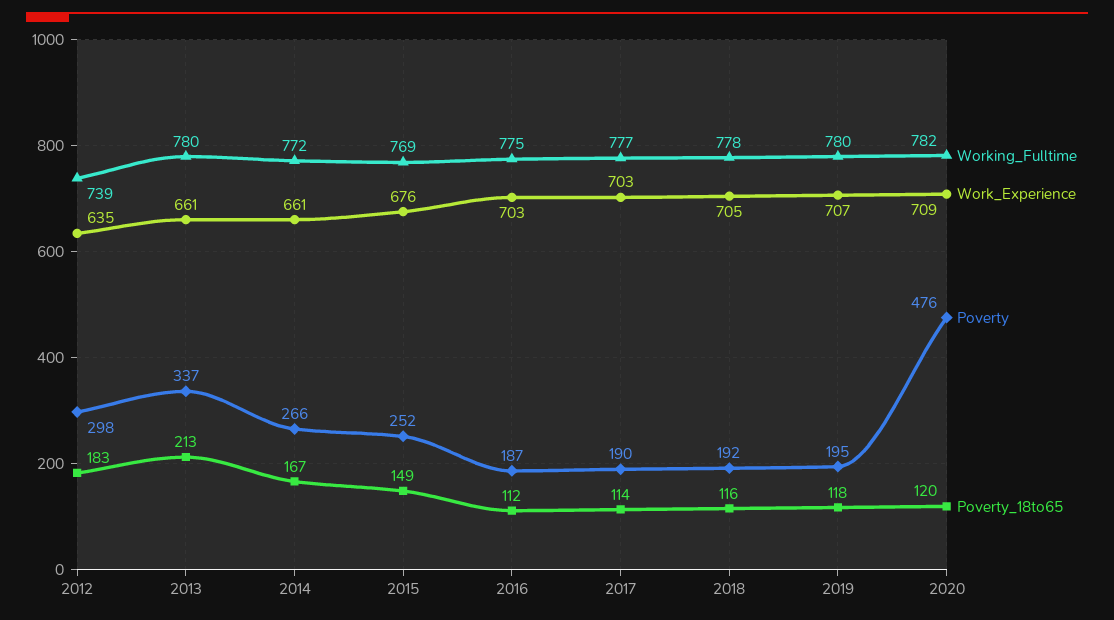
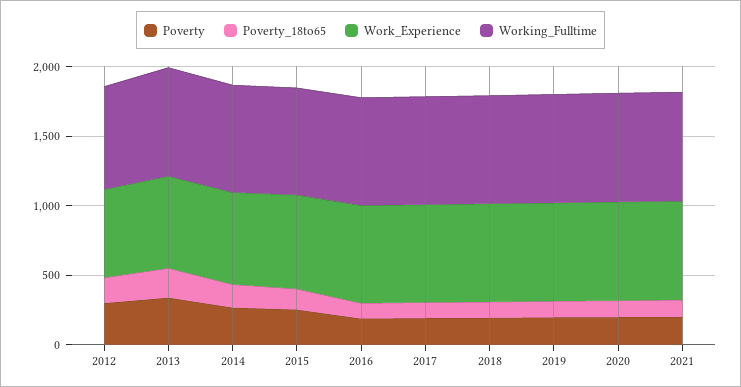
Poverty, 2020: 476 -> 200
Poverty, 2021: none -> 200
Poverty_18to65, 2021: none -> 100
Work_Experience, 2021: none -> 700
Working_Fulltime, 2021: none -> 800

